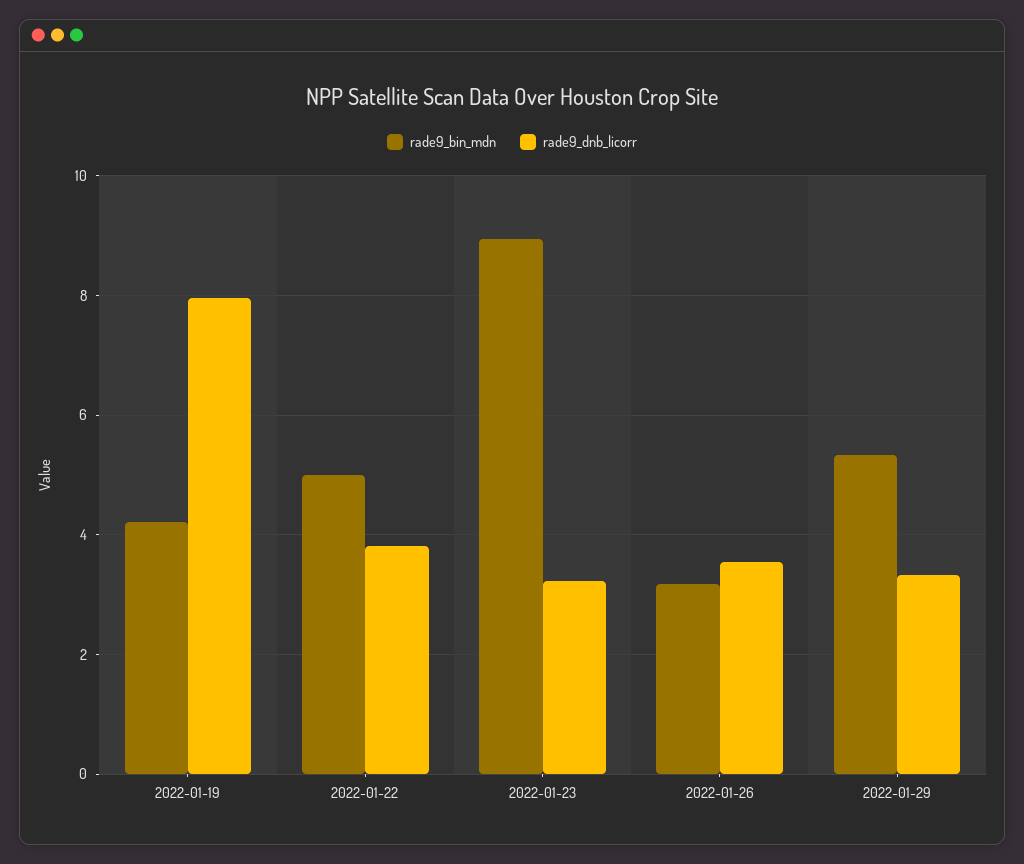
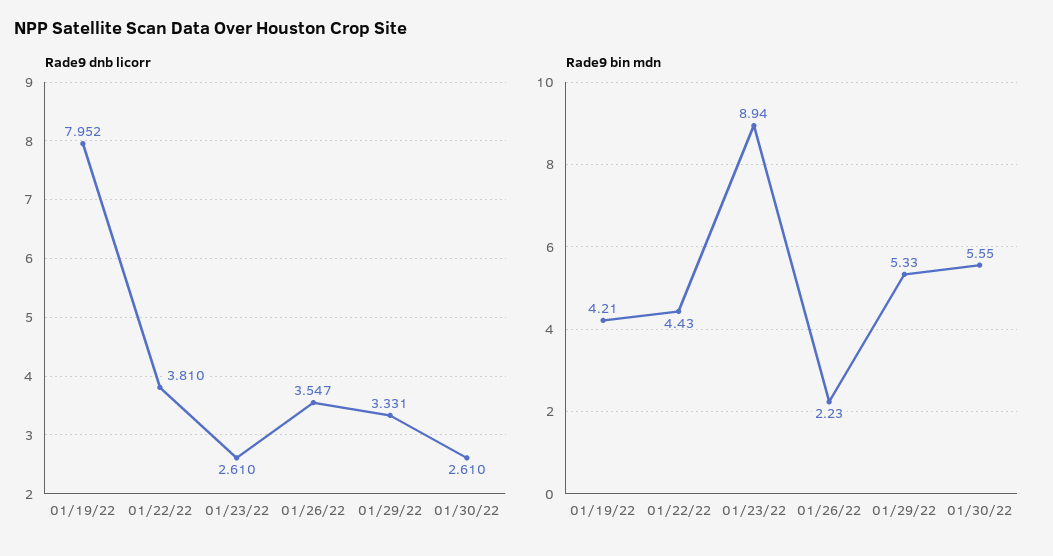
rade9_bin_mdn, 2022-01-22: 5 -> 4.43
rade9_dnb_licorr, 2022-01-23: 3.2 -> 2.61
rade9_bin_mdn, 2022-01-26: 3.2 -> 2.23
rade9_dnb_licorr, 01/30/22: none -> 2.61
rade9_bin_mdn, 01/30/22: none -> 5.55

